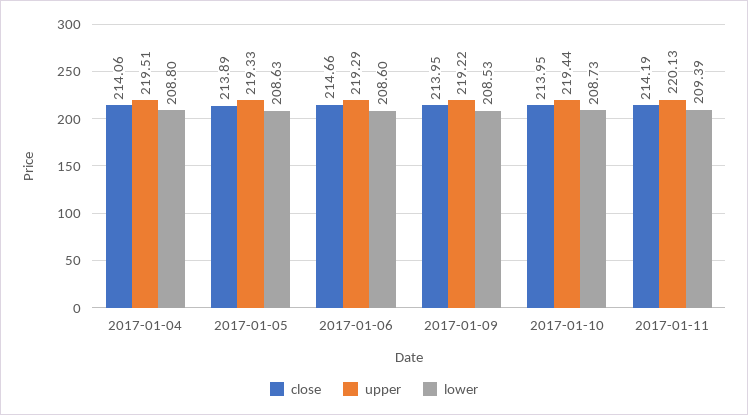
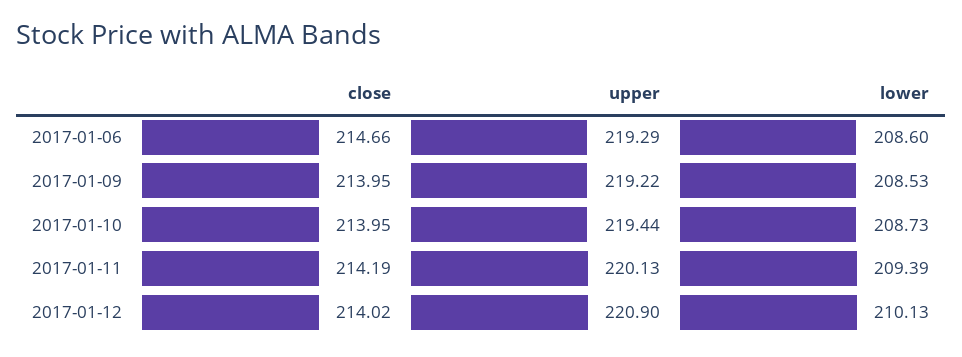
close, 2017-01-04: 214.06 -> none
upper, 2017-01-04: 219.51 -> none
lower, 2017-01-04: 208.8 -> none
close, 2017-01-05: 213.89 -> none
upper, 2017-01-05: 219.33 -> none
lower, 2017-01-05: 208.63 -> none
close, 2017-01-12: none -> 214.02
upper, 2017-01-12: none -> 220.9
lower, 2017-01-12: none -> 210.13

